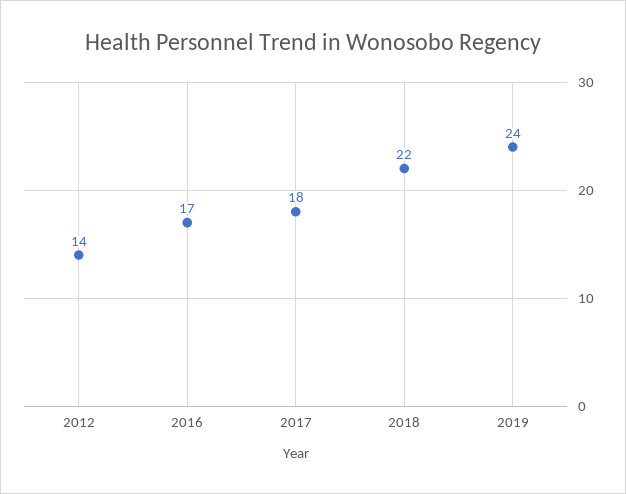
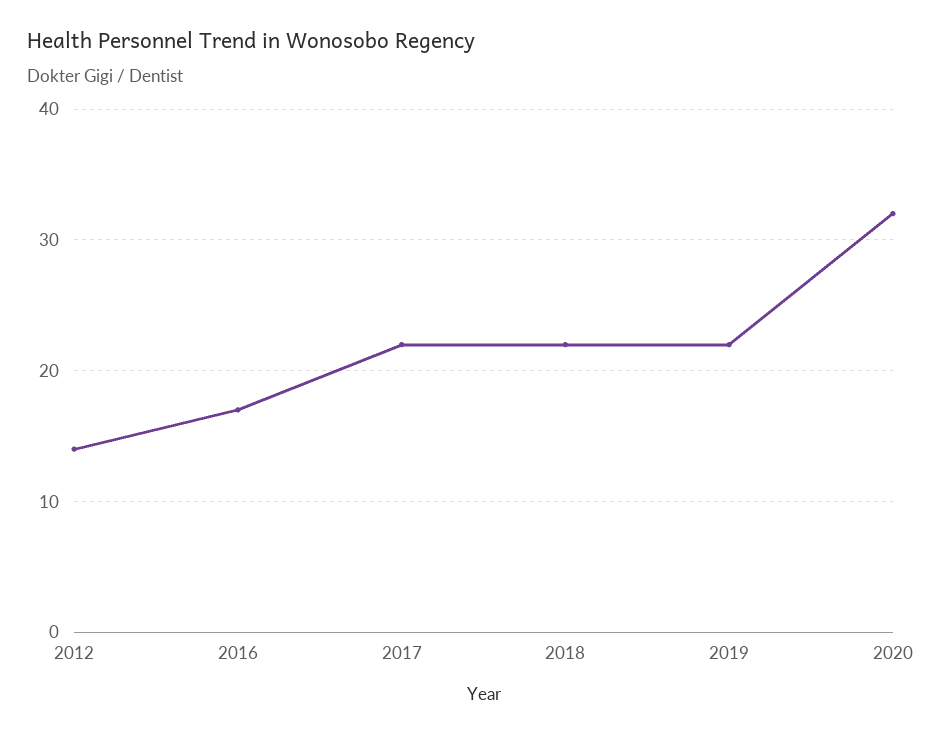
2017: 18 -> 22
2019: 24 -> 22
2020: none -> 32

